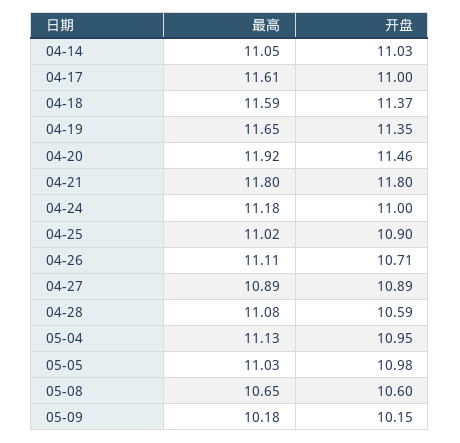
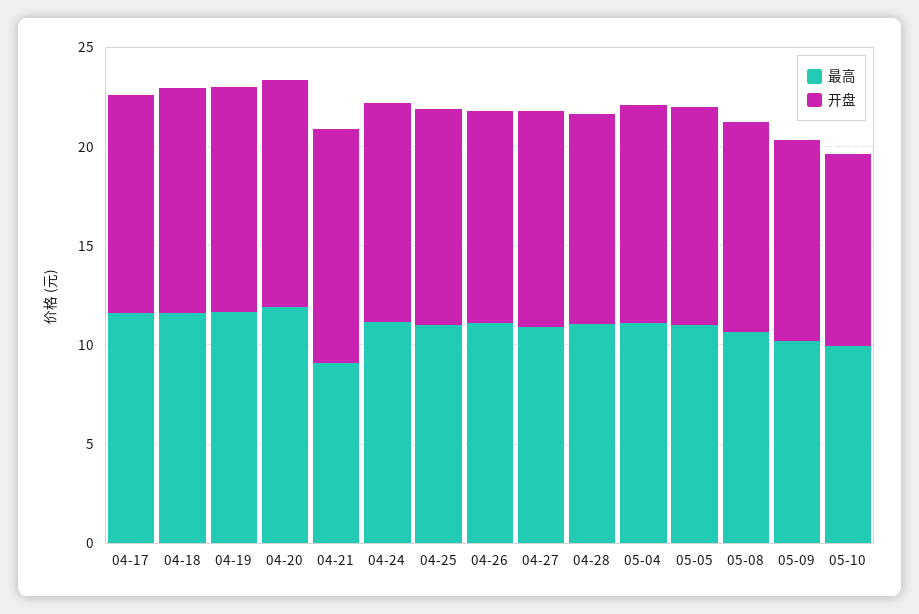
最高, 04-14: 11.05 -> none
开盘, 04-14: 11.03 -> none
最高, 04-21: 11.8 -> 9
最高, 05-10: none -> 10
开盘, 05-10: none -> 10

